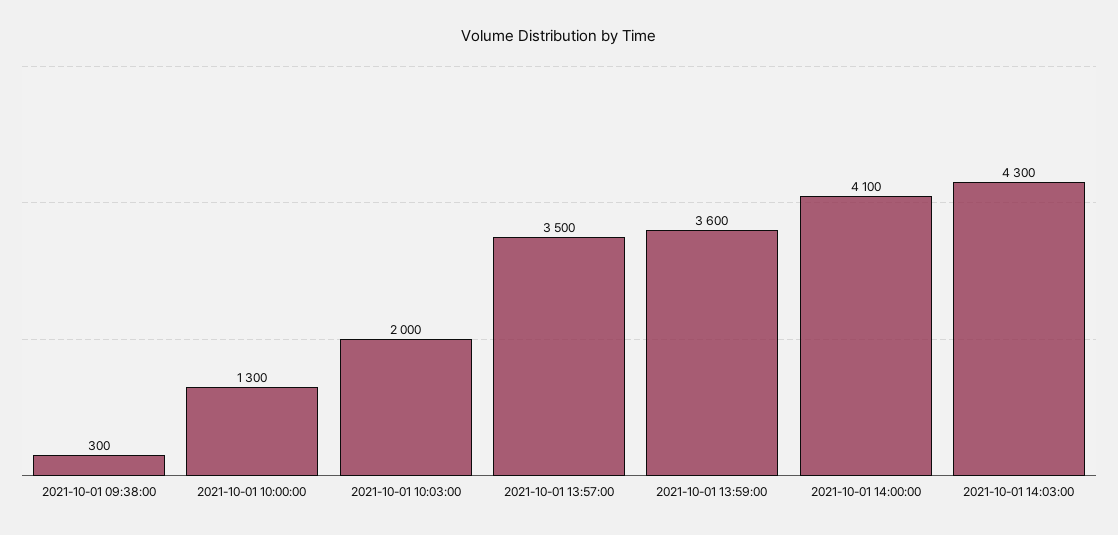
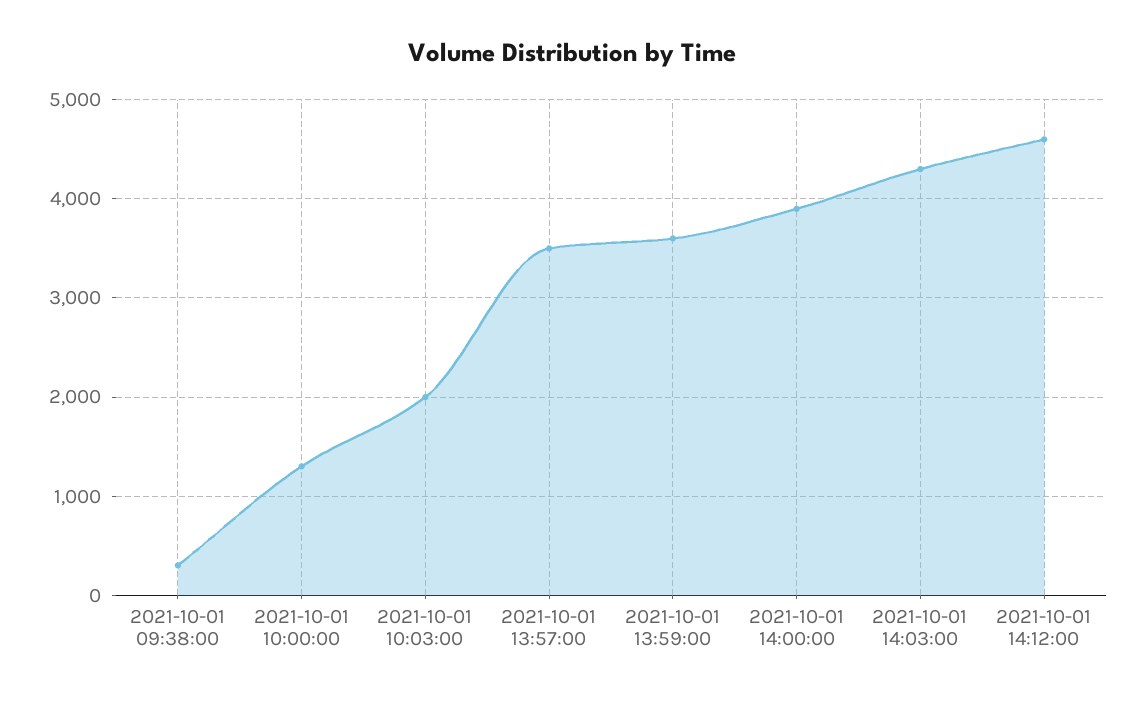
2021-10-01 14:00:00: 4100 -> 3900
2021-10-01 14:12:00: none -> 4600

